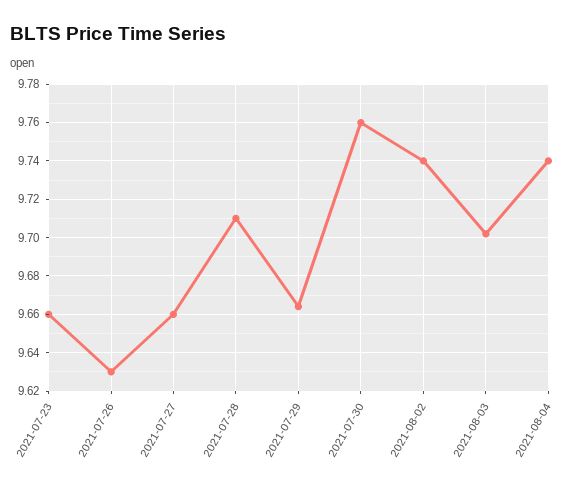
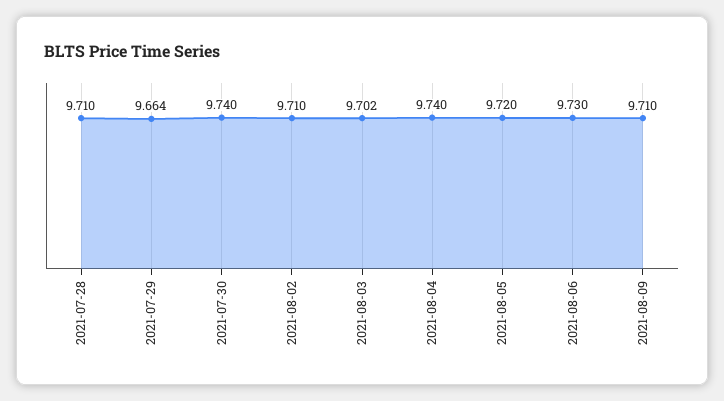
2021-07-23: 9.66 -> none
2021-07-26: 9.63 -> none
2021-07-27: 9.66 -> none
2021-07-30: 9.76 -> 9.74
2021-08-02: 9.74 -> 9.71
2021-08-05: none -> 9.72
2021-08-06: none -> 9.73
2021-08-09: none -> 9.71

